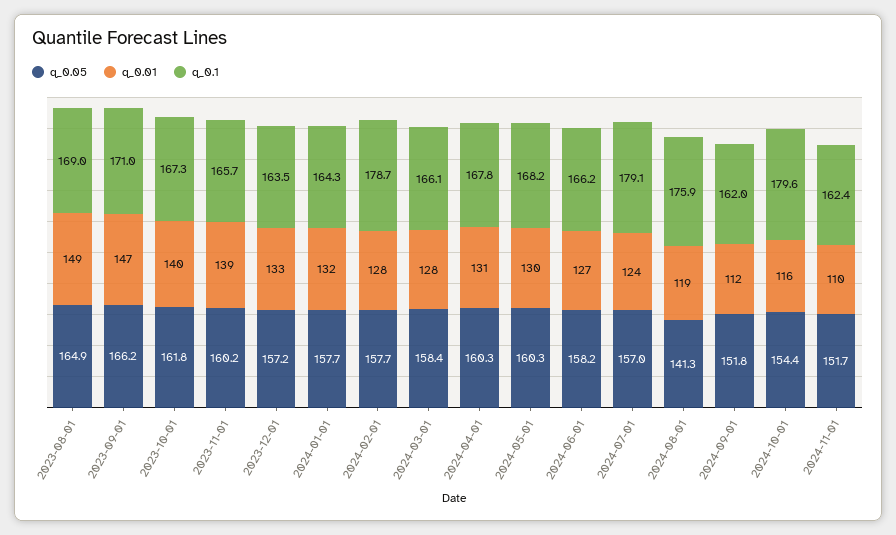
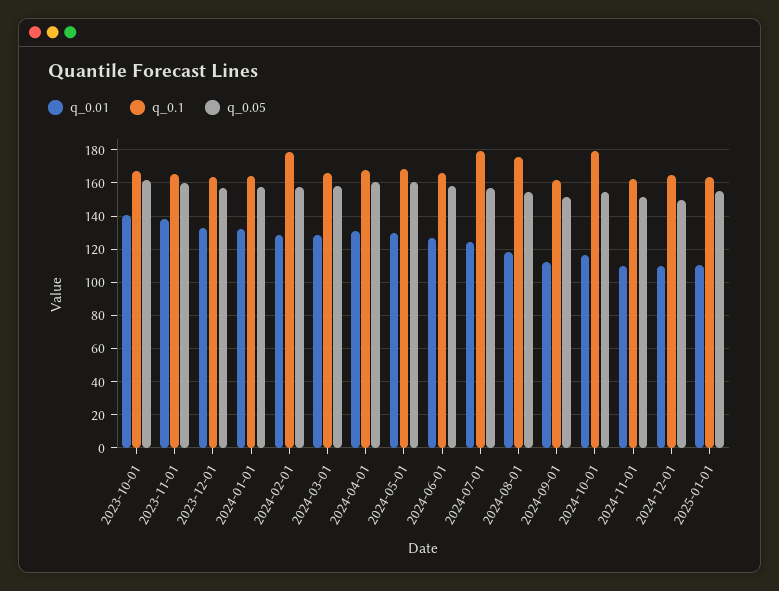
q_0.05, 2023-08-01: 164.9 -> none
q_0.01, 2023-08-01: 149 -> none
q_0.1, 2023-08-01: 169 -> none
q_0.05, 2023-09-01: 166.2 -> none
q_0.01, 2023-09-01: 147 -> none
q_0.1, 2023-09-01: 171 -> none
q_0.05, 2024-08-01: 141.3 -> 155
q_0.01, 2024-12-01: none -> 110
q_0.1, 2024-12-01: none -> 165
q_0.05, 2024-12-01: none -> 150
q_0.01, 2025-01-01: none -> 110
q_0.1, 2025-01-01: none -> 165
q_0.05, 2025-01-01: none -> 155

